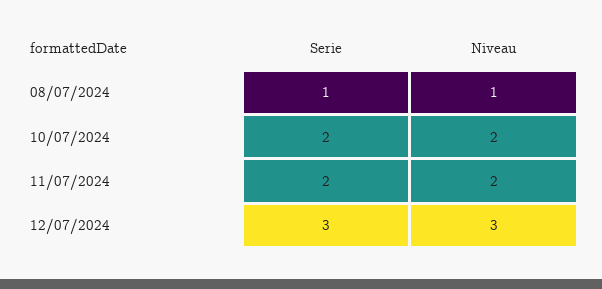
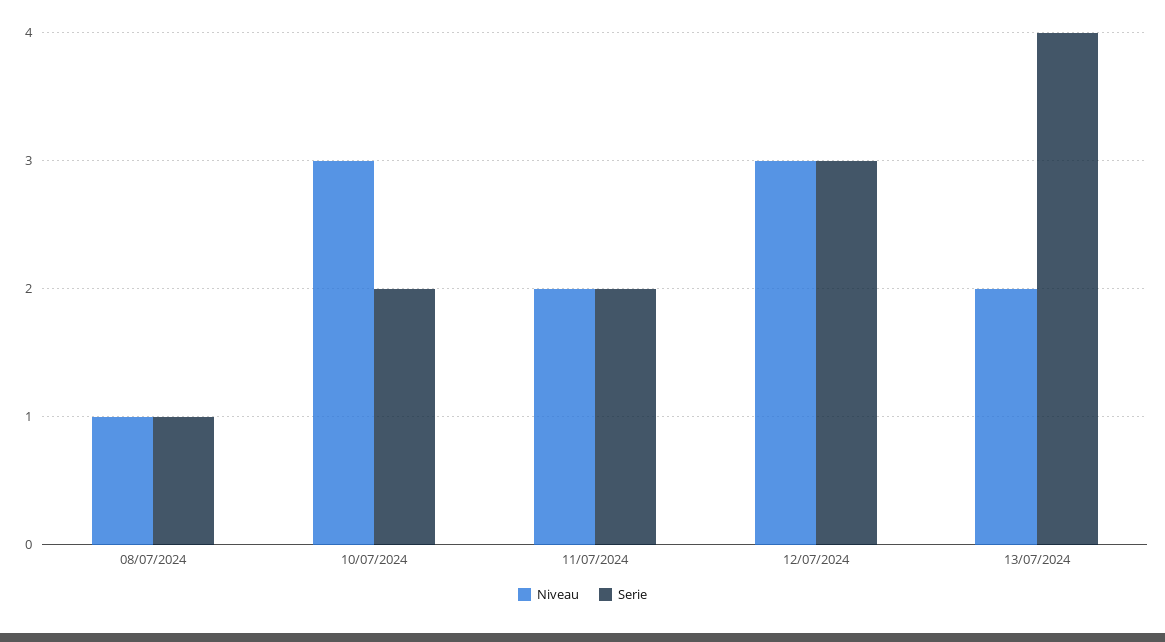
Niveau, 10/07/2024: 2 -> 3
Niveau, 13/07/2024: none -> 2
Serie, 13/07/2024: none -> 4

